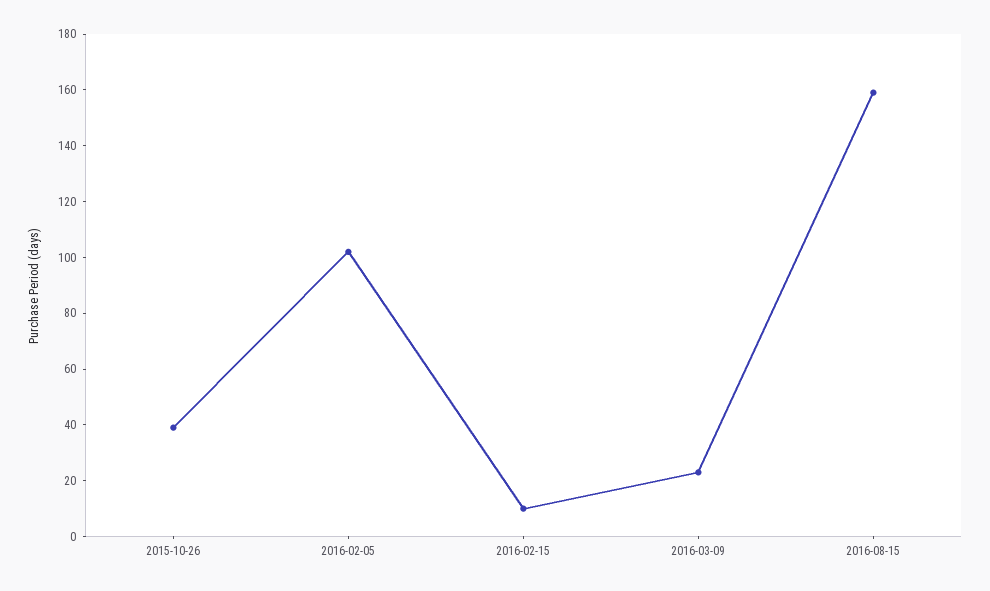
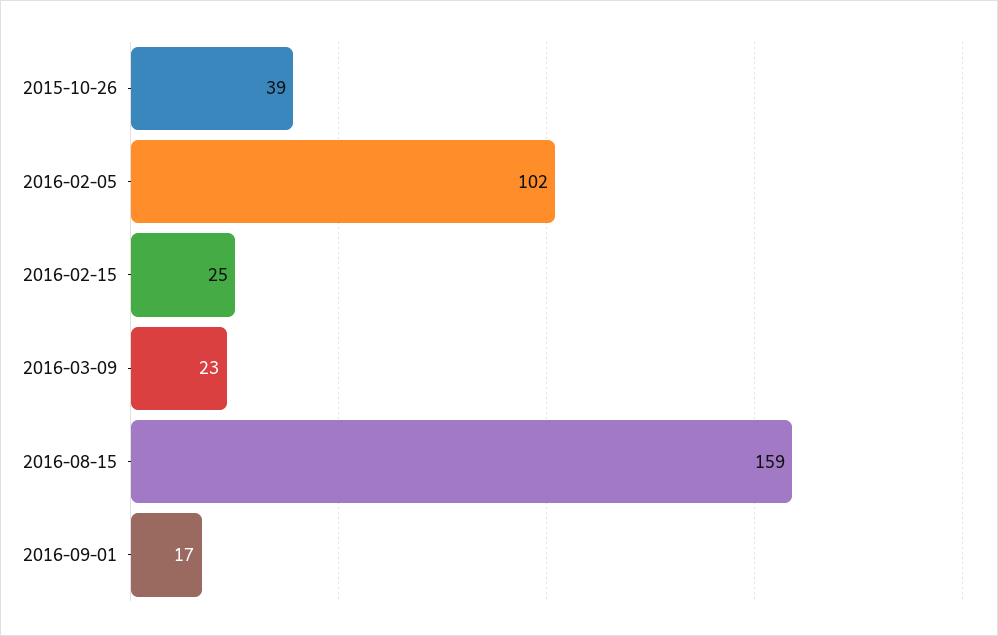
2016-02-15: 10 -> 25
2016-09-01: none -> 17

